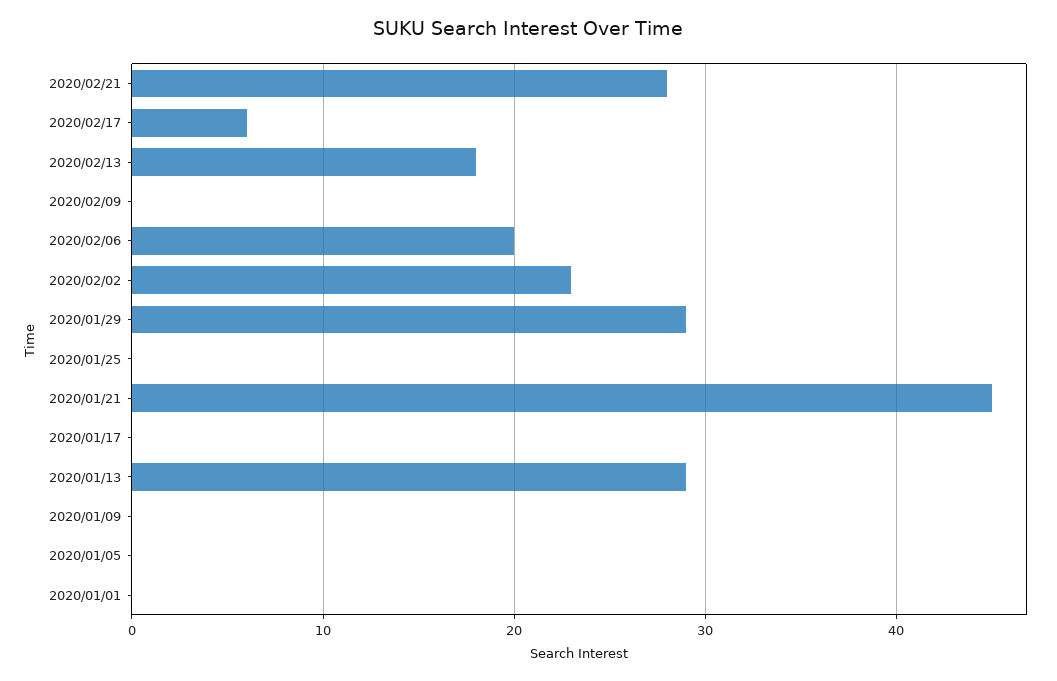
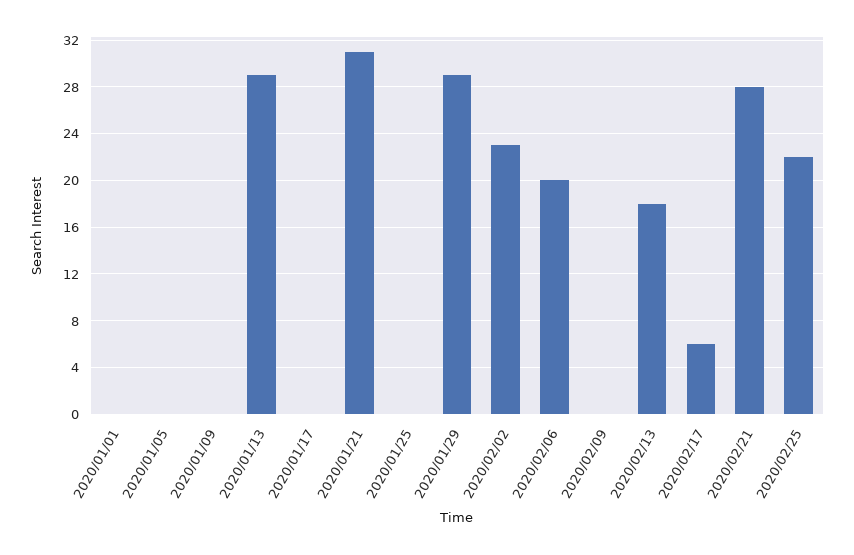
2020/01/21: 45 -> 31
2020/02/25: none -> 22

